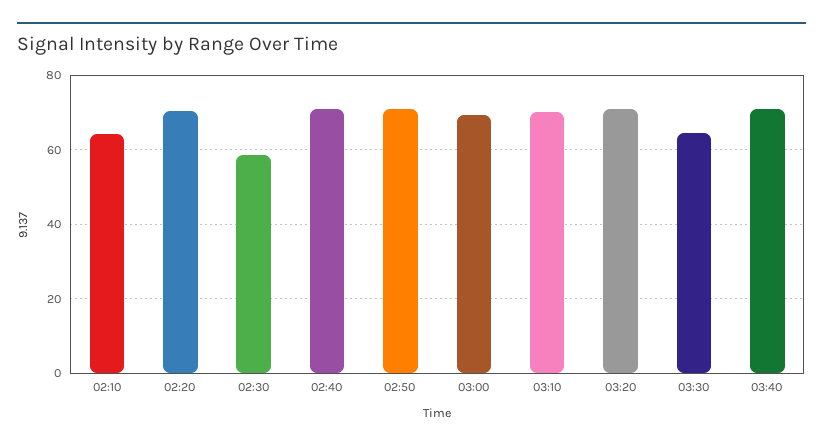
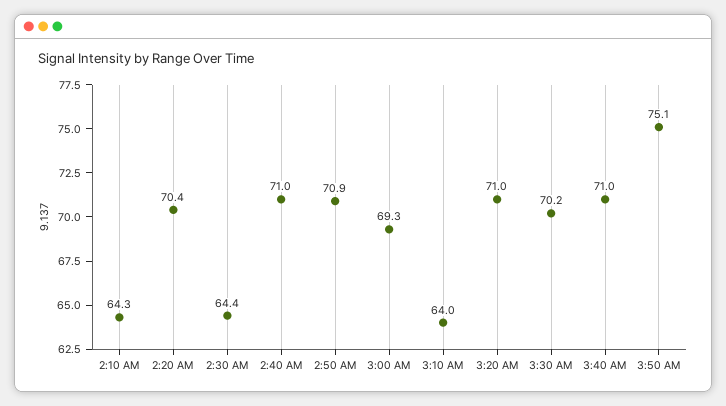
02:30: 58 -> 64.4
03:10: 70 -> 64
03:30: 64 -> 70.2
3:50 AM: none -> 75.1

